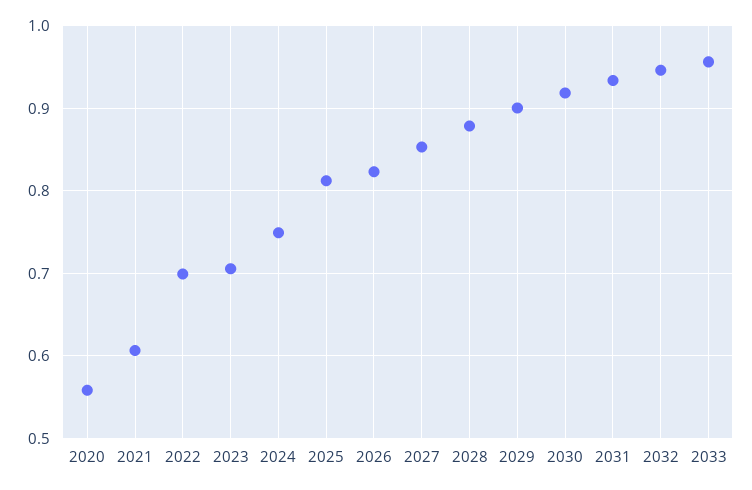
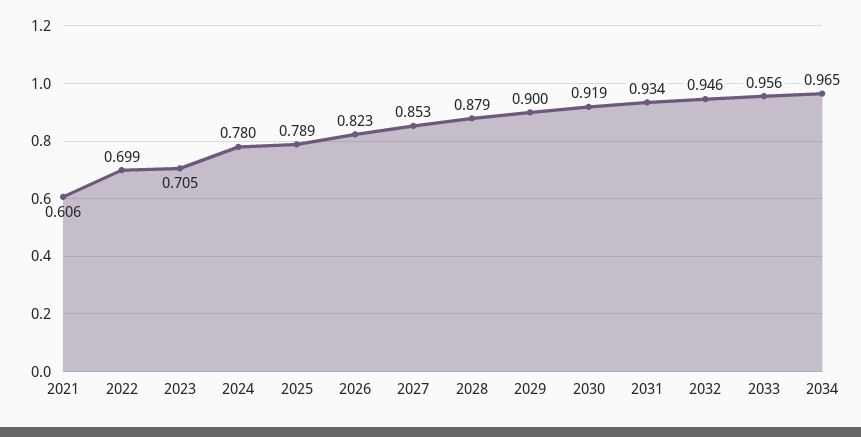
2020: 0.56 -> none
2024: 0.75 -> 0.78
2025: 0.81 -> 0.789
2034: none -> 0.965

